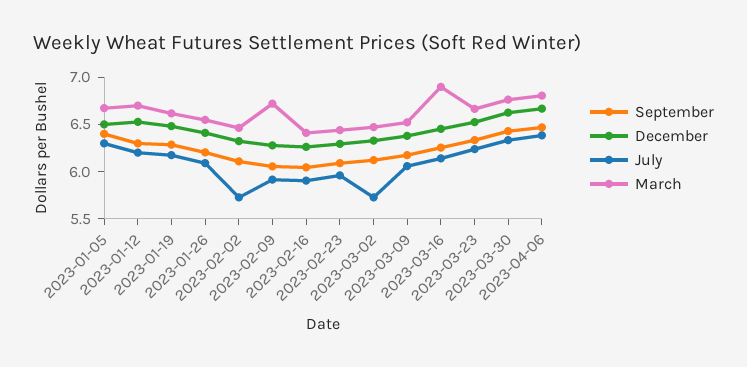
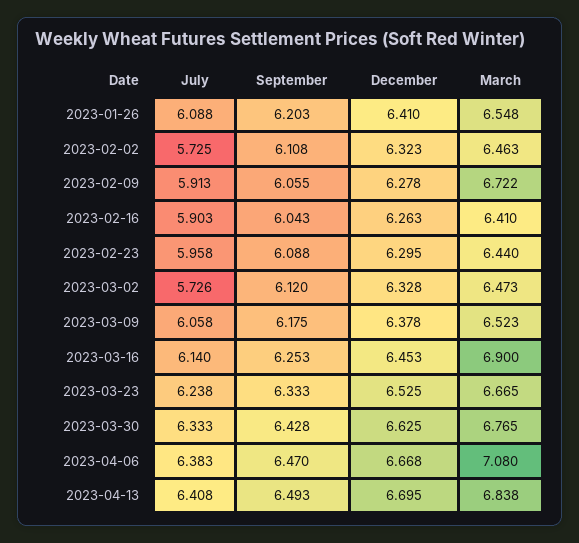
September, 2023-01-05: 6.4 -> none
December, 2023-01-05: 6.5 -> none
July, 2023-01-05: 6.3 -> none
March, 2023-01-05: 6.7 -> none
September, 2023-01-12: 6.3 -> none
December, 2023-01-12: 6.5 -> none
July, 2023-01-12: 6.2 -> none
March, 2023-01-12: 6.7 -> none
September, 2023-01-19: 6.3 -> none
December, 2023-01-19: 6.5 -> none
July, 2023-01-19: 6.2 -> none
March, 2023-01-19: 6.6 -> none
March, 2023-04-06: 6.8 -> 7.08
July, 2023-04-13: none -> 6.408
September, 2023-04-13: none -> 6.493
December, 2023-04-13: none -> 6.695
March, 2023-04-13: none -> 6.838

